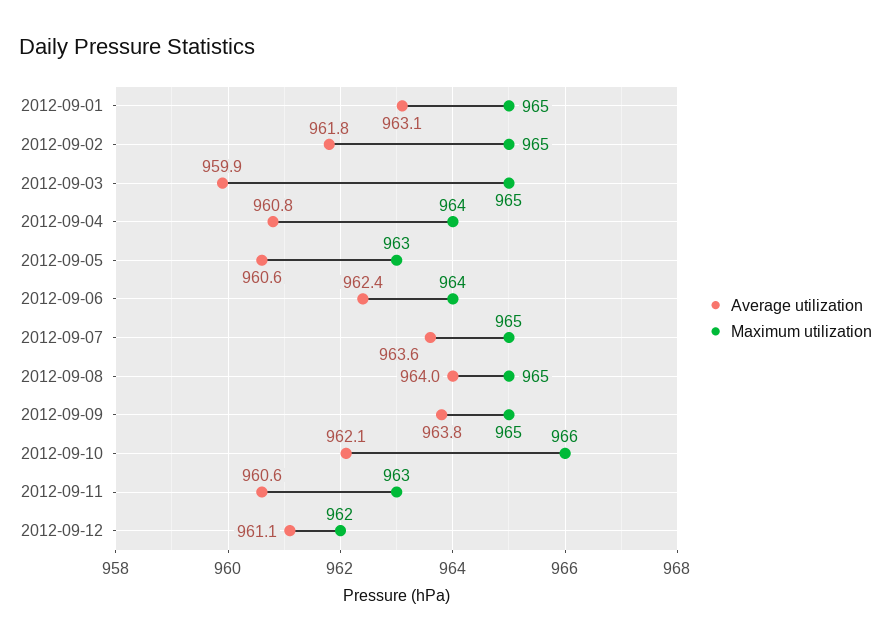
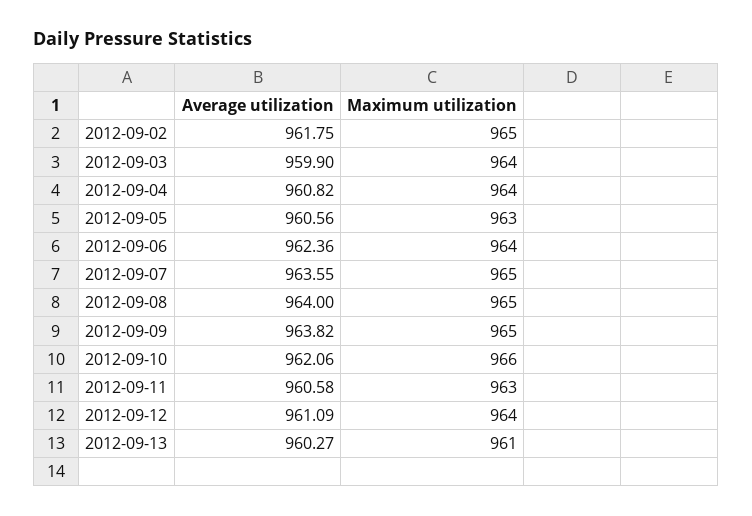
Average utilization, 2012-09-01: 963.1 -> none
Maximum utilization, 2012-09-01: 965 -> none
Maximum utilization, 2012-09-03: 965 -> 964
Maximum utilization, 2012-09-12: 962 -> 964
Average utilization, 2012-09-13: none -> 960.27
Maximum utilization, 2012-09-13: none -> 961

